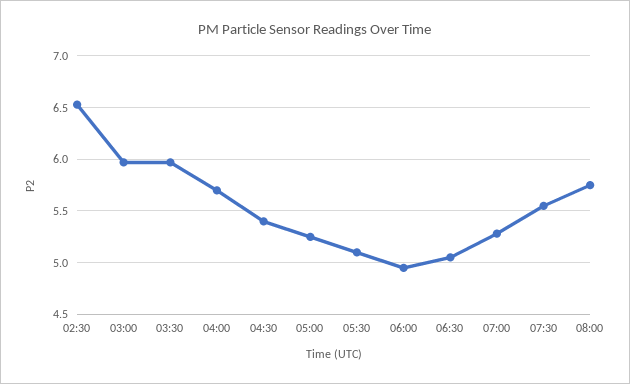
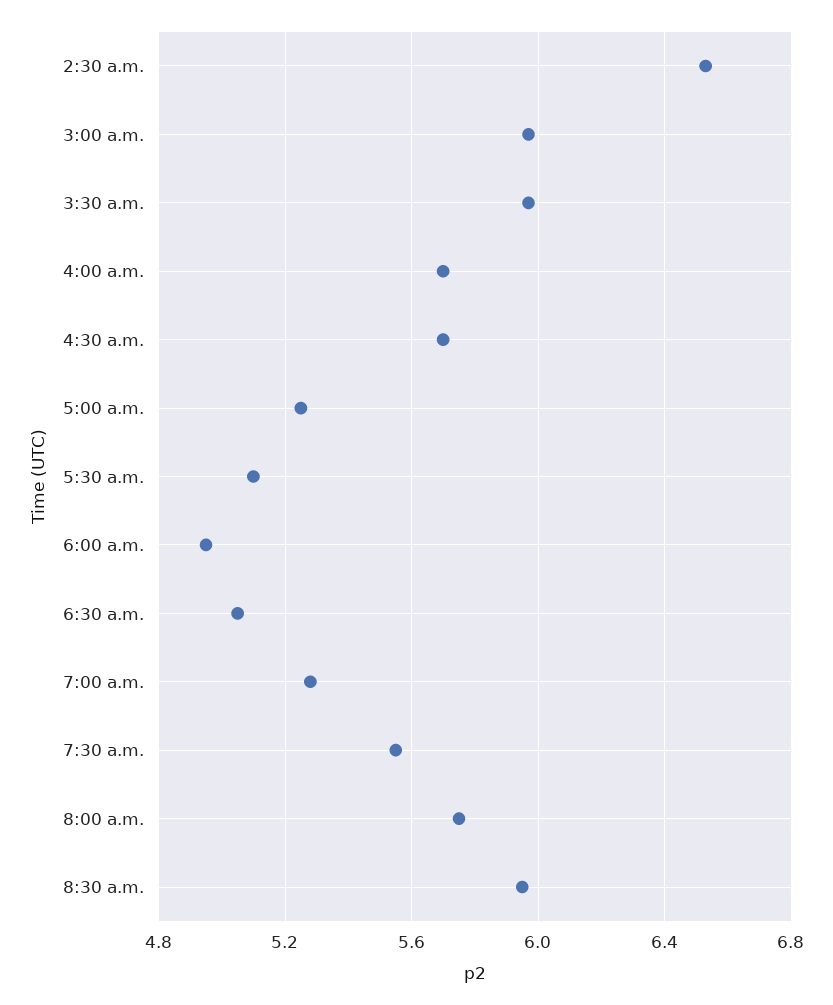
04:30: 5.4 -> 5.7
8:30 a.m.: none -> 5.95

